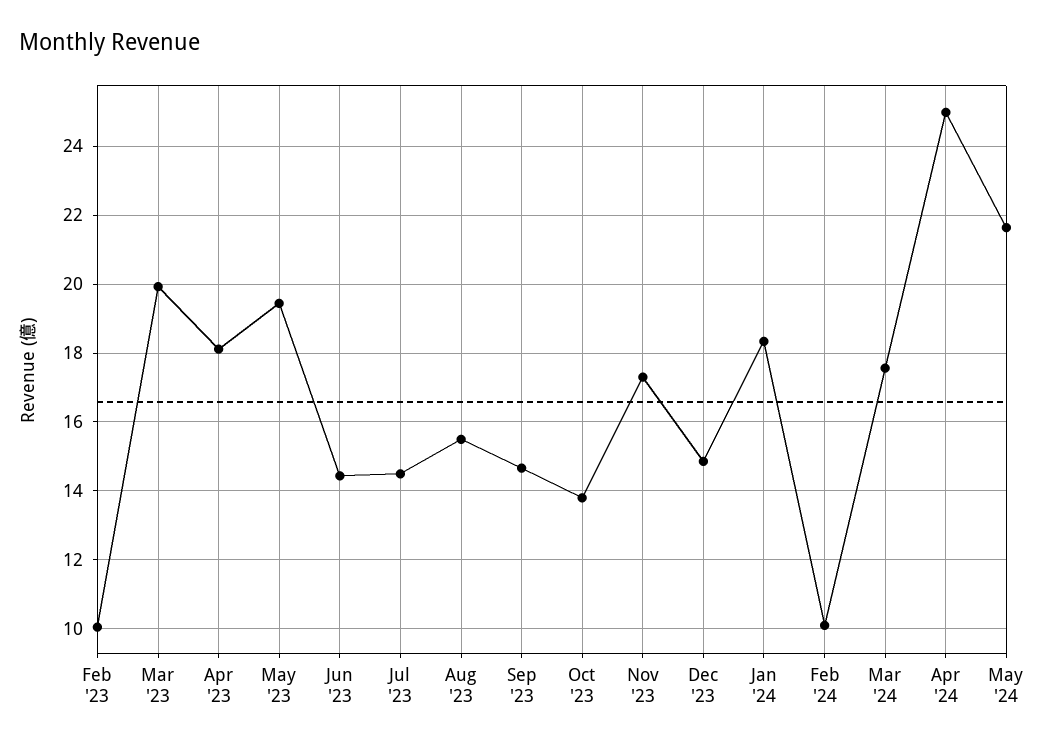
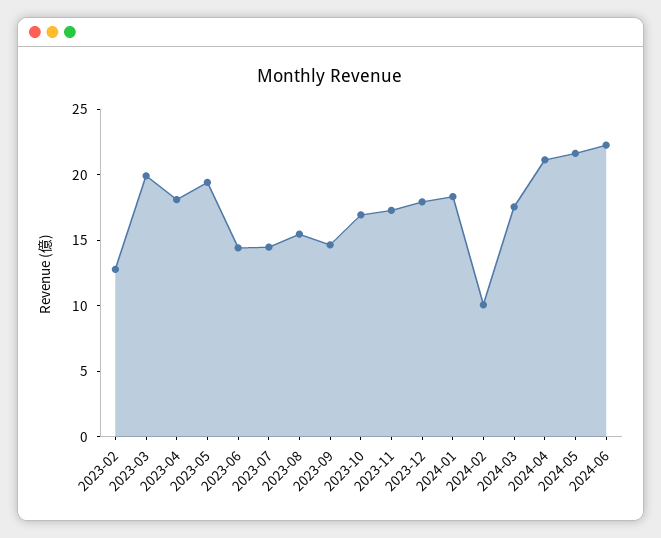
Feb '23: 10 -> 13
Oct '23: 13.8 -> 17
Dec '23: 14.8 -> 18
Apr '24: 25 -> 21
2024-06: none -> 22

